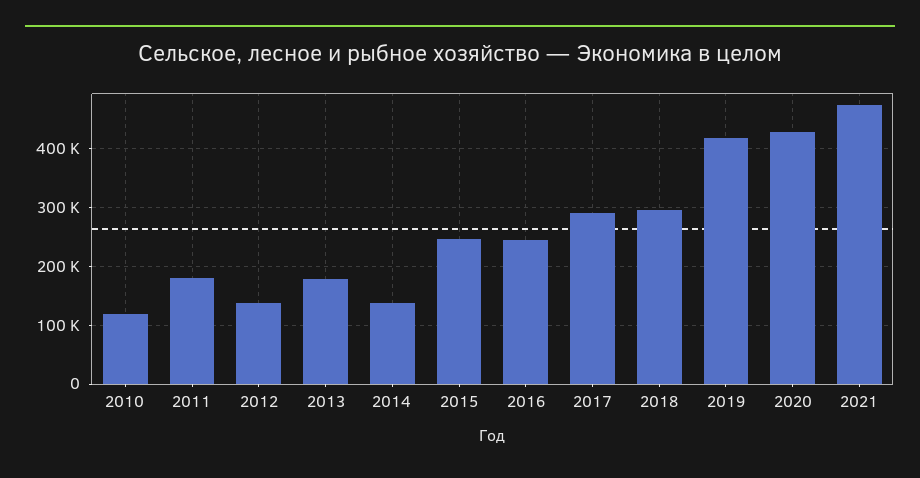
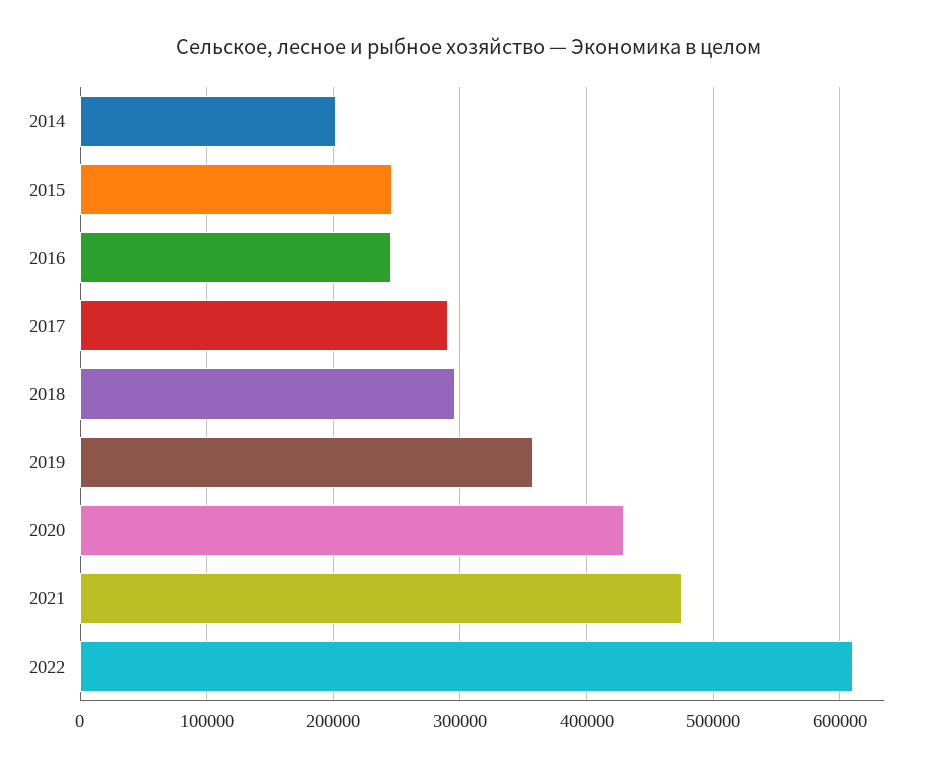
2010: 120000 -> none
2011: 180000 -> none
2012: 140000 -> none
2013: 180000 -> none
2014: 140000 -> 200000
2019: 420000 -> 360000
2022: none -> 610000

